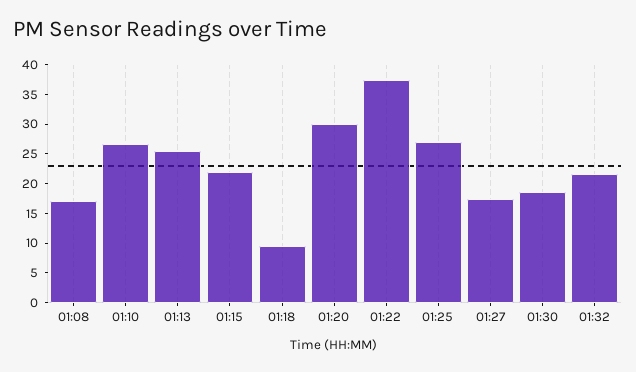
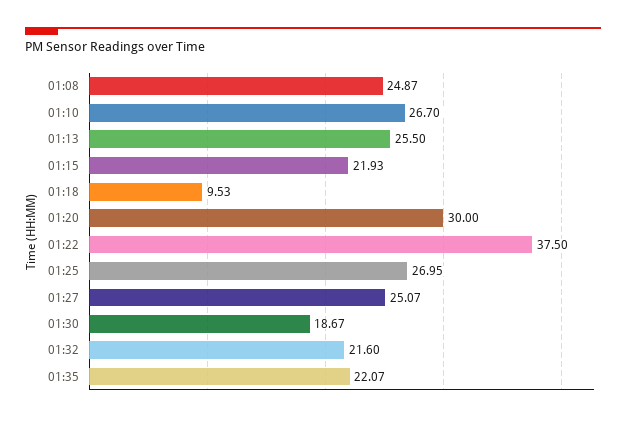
01:08: 17.5 -> 24.87
01:27: 17.5 -> 25.07
01:35: none -> 22.07

